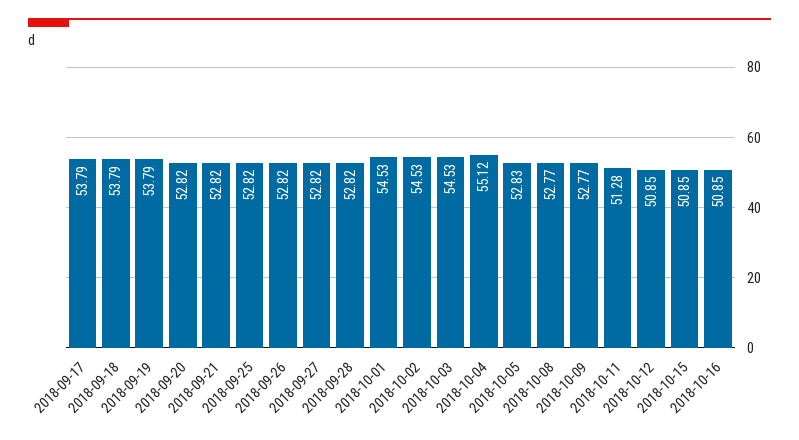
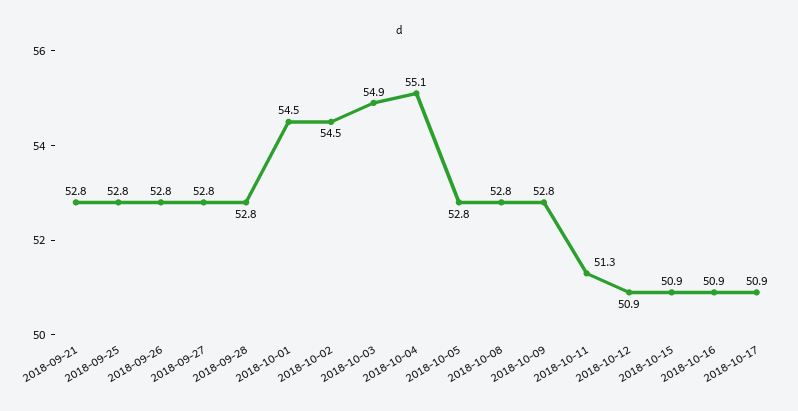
2018-09-17: 53.79 -> none
2018-09-18: 53.79 -> none
2018-09-19: 53.79 -> none
2018-09-20: 52.82 -> none
2018-10-03: 54.53 -> 54.9
2018-10-17: none -> 50.9

